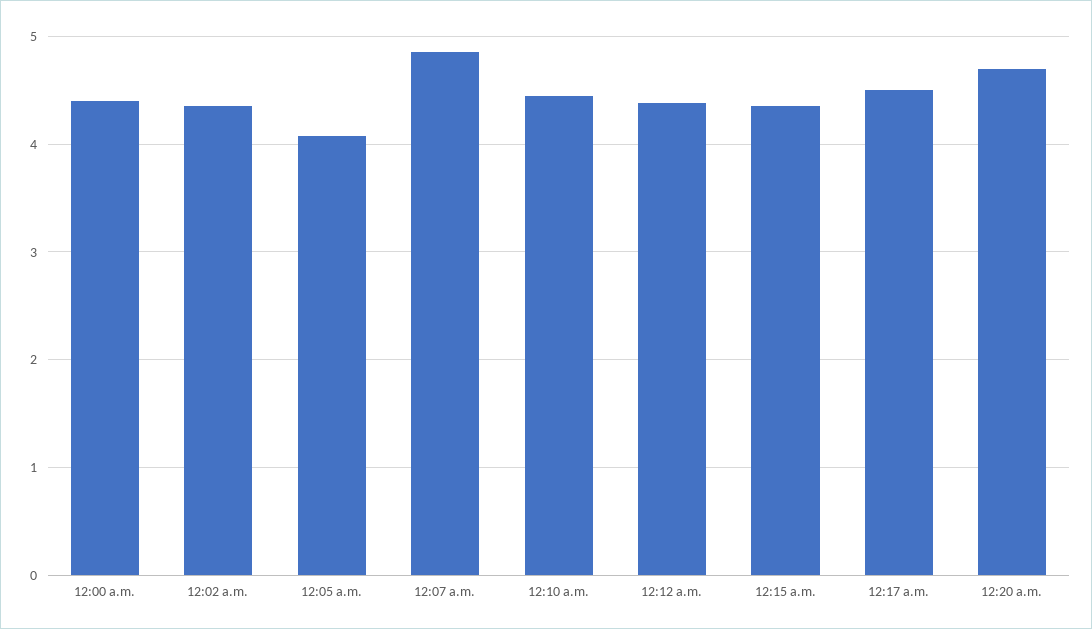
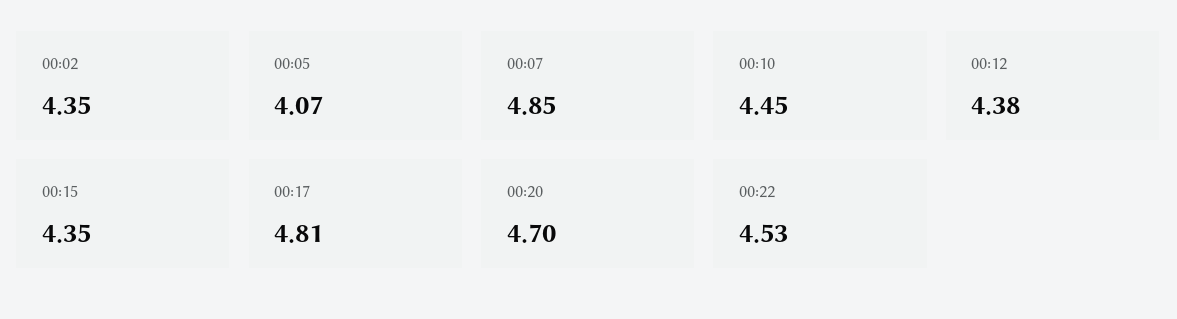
12:00 a.m.: 4.4 -> none
12:17 a.m.: 4.5 -> 4.81
00:22: none -> 4.53

